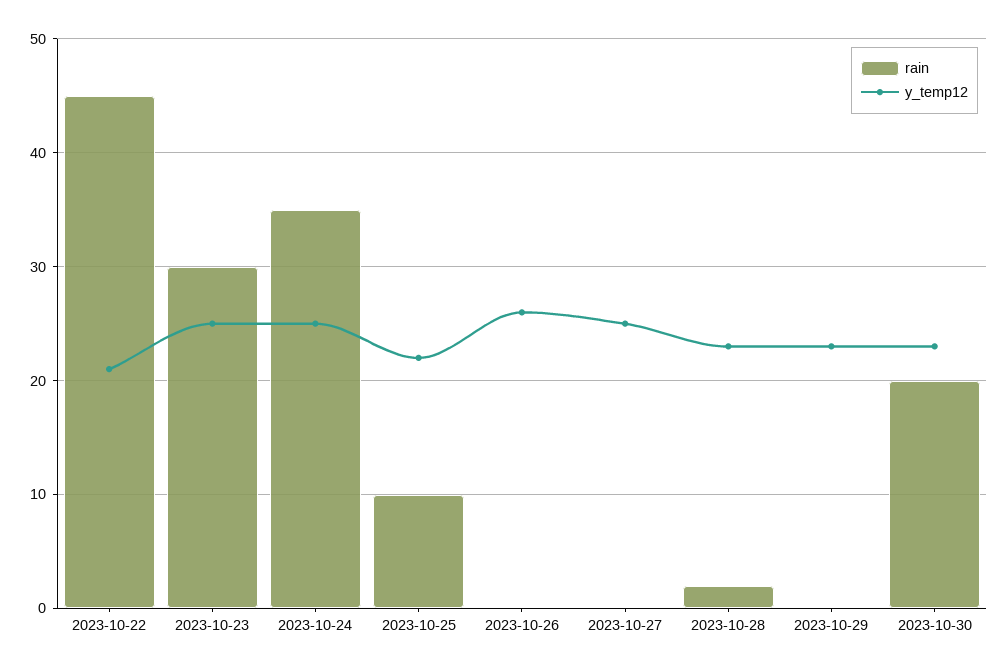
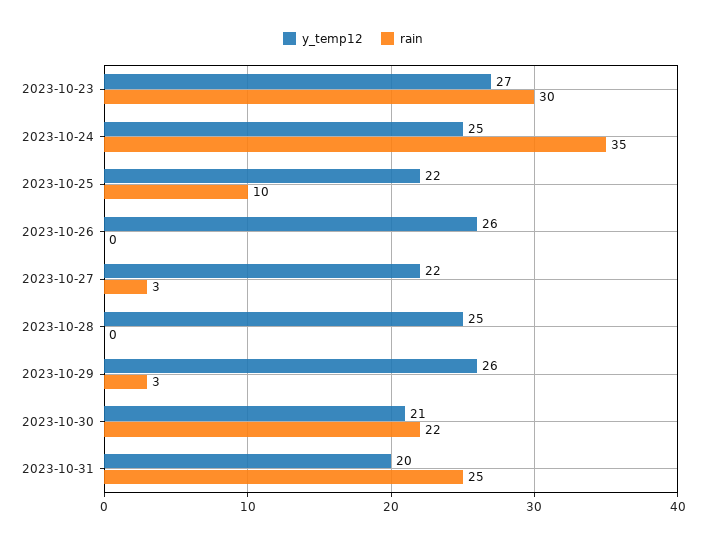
rain, 2023-10-22: 45 -> none
y_temp12, 2023-10-22: 21 -> none
y_temp12, 2023-10-23: 25 -> 27
rain, 2023-10-27: 0 -> 3
y_temp12, 2023-10-27: 25 -> 22
rain, 2023-10-28: 2 -> 0
y_temp12, 2023-10-28: 23 -> 25
rain, 2023-10-29: 0 -> 3
y_temp12, 2023-10-29: 23 -> 26
rain, 2023-10-30: 20 -> 22
y_temp12, 2023-10-30: 23 -> 21
y_temp12, 2023-10-31: none -> 20
rain, 2023-10-31: none -> 25

